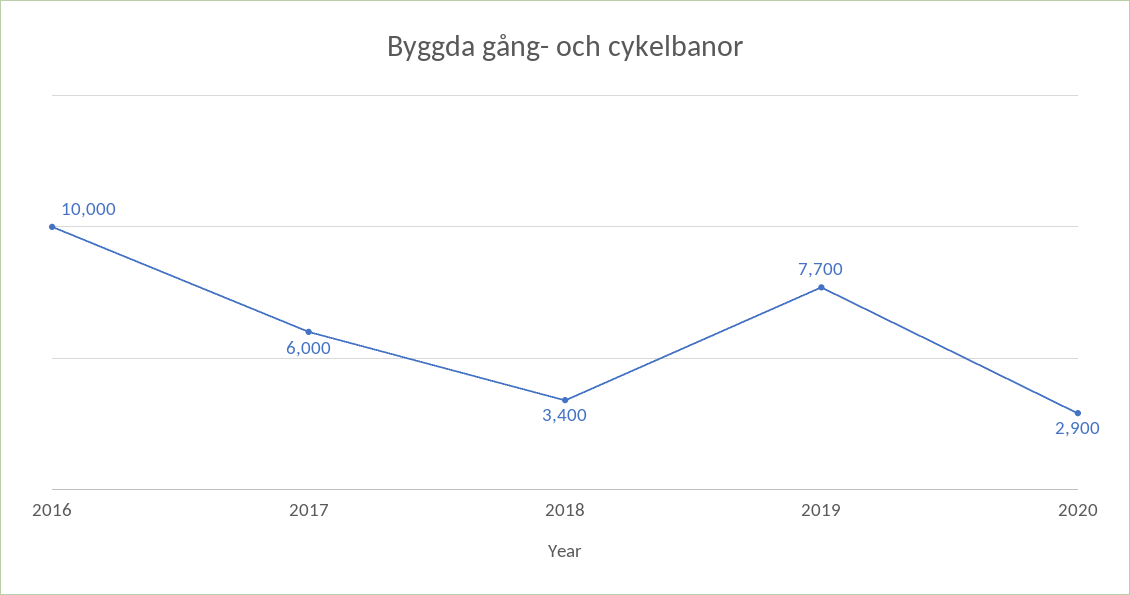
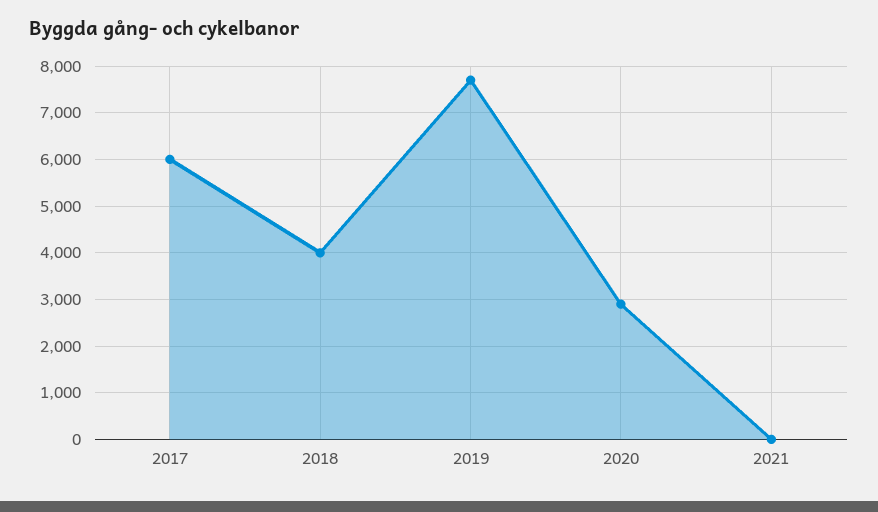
2016: 10000 -> none
2018: 3400 -> 4000
2021: none -> 0

